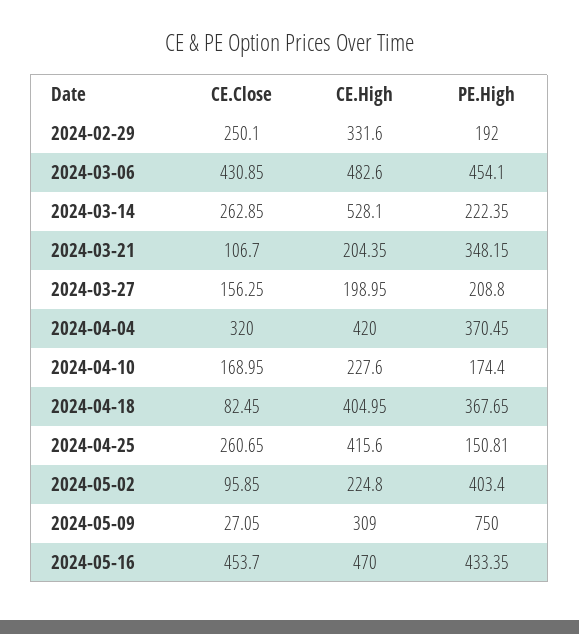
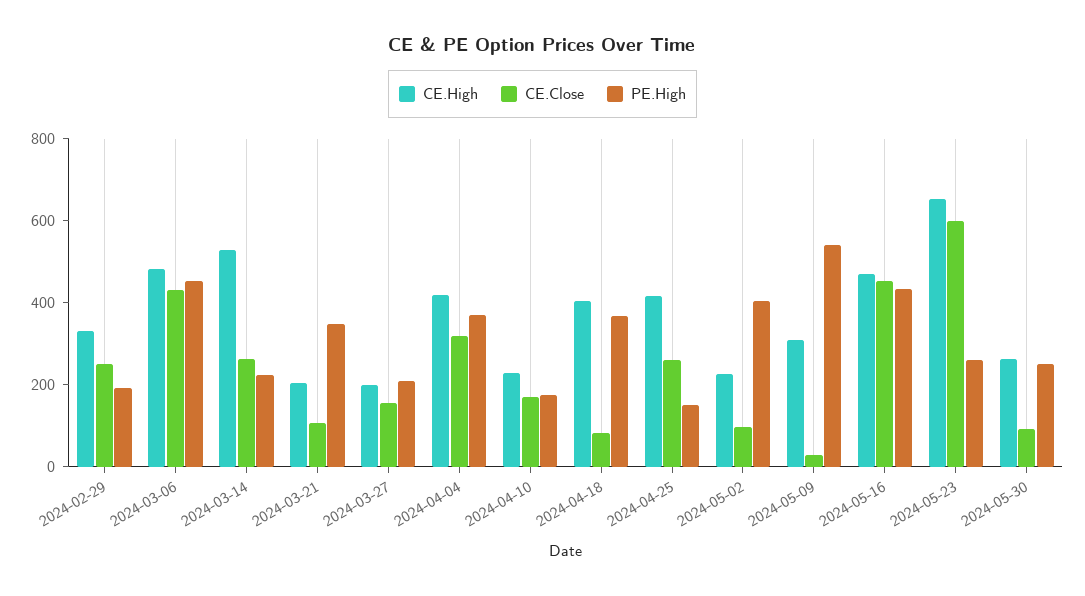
PE.High, 2024-05-09: 750 -> 550
CE.High, 2024-05-23: none -> 650
CE.Close, 2024-05-23: none -> 600
PE.High, 2024-05-23: none -> 250
CE.High, 2024-05-30: none -> 250
CE.Close, 2024-05-30: none -> 100
PE.High, 2024-05-30: none -> 250

